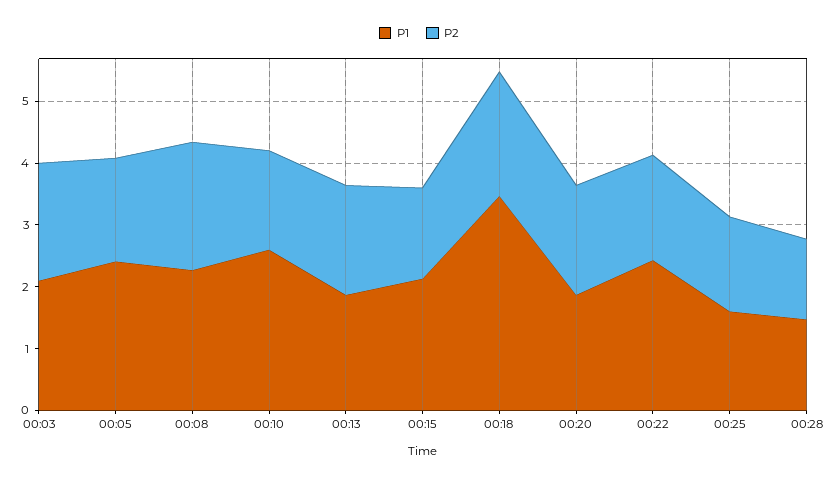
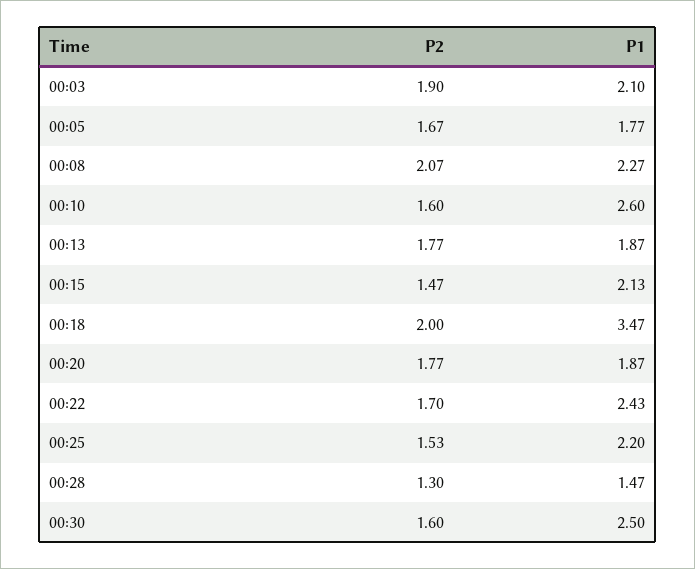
P1, 00:05: 2.4 -> 1.77
P1, 00:25: 1.6 -> 2.2
P2, 00:30: none -> 1.6
P1, 00:30: none -> 2.5

